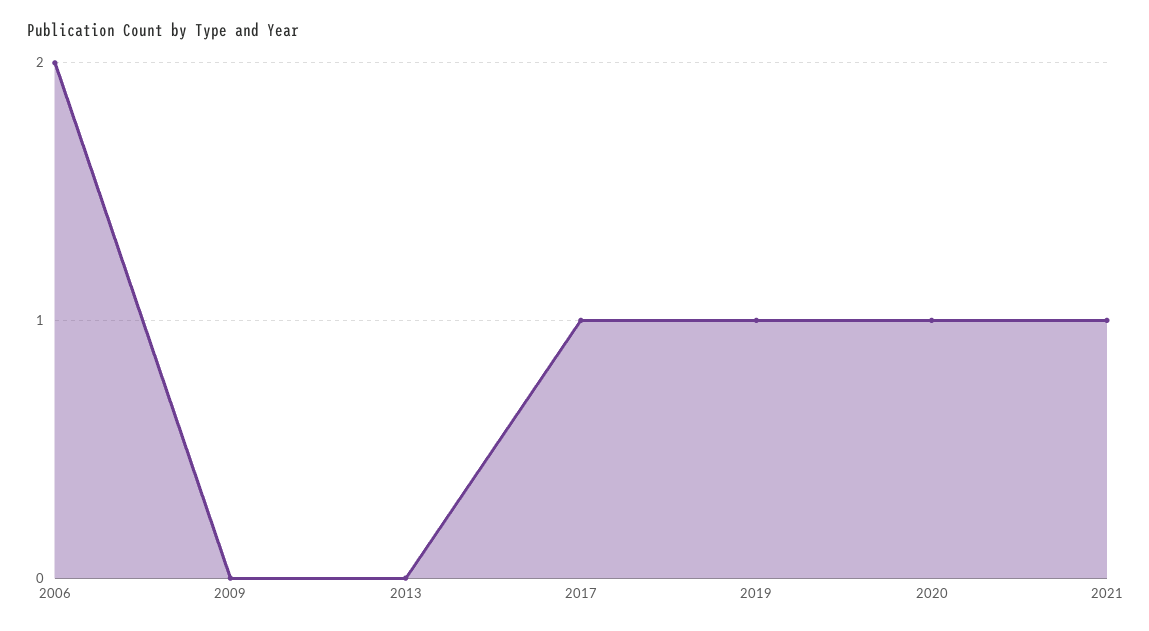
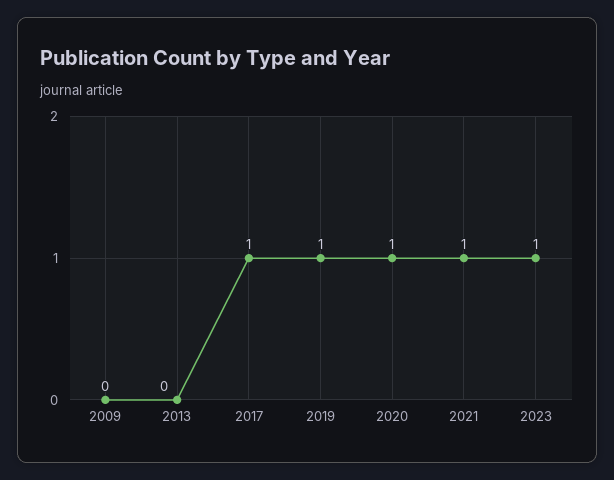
2006: 2 -> none
2023: none -> 1

